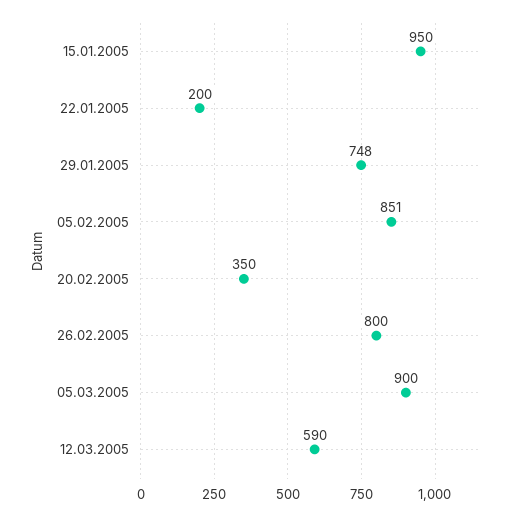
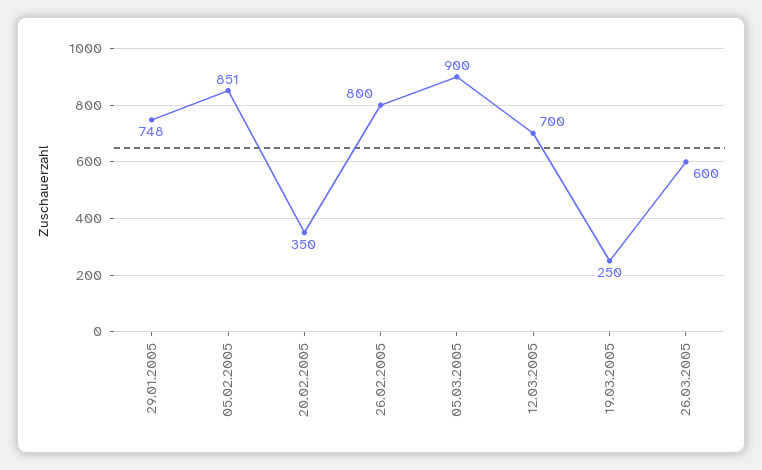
15.01.2005: 950 -> none
22.01.2005: 200 -> none
12.03.2005: 590 -> 700
19.03.2005: none -> 250
26.03.2005: none -> 600

